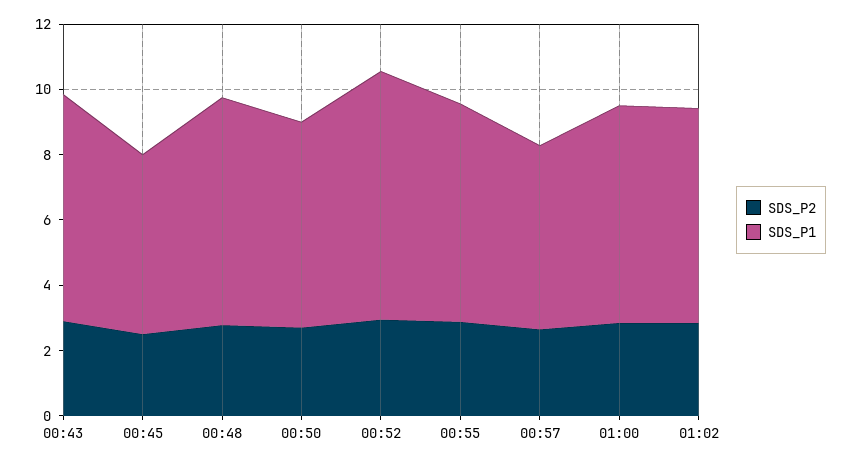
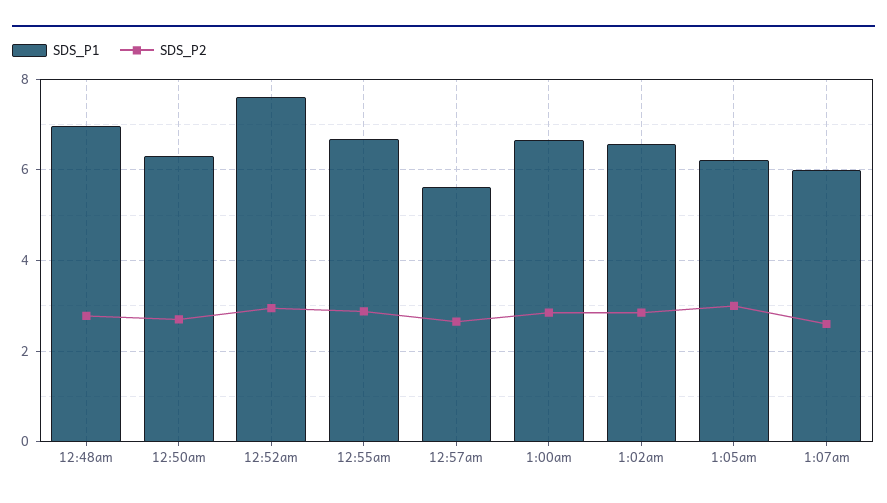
SDS_P2, 00:43: 3 -> none
SDS_P1, 00:43: 7 -> none
SDS_P2, 00:45: 2.5 -> none
SDS_P1, 00:45: 5.5 -> none
SDS_P1, 1:05am: none -> 6.2
SDS_P2, 1:05am: none -> 3
SDS_P1, 1:07am: none -> 6
SDS_P2, 1:07am: none -> 2.6

